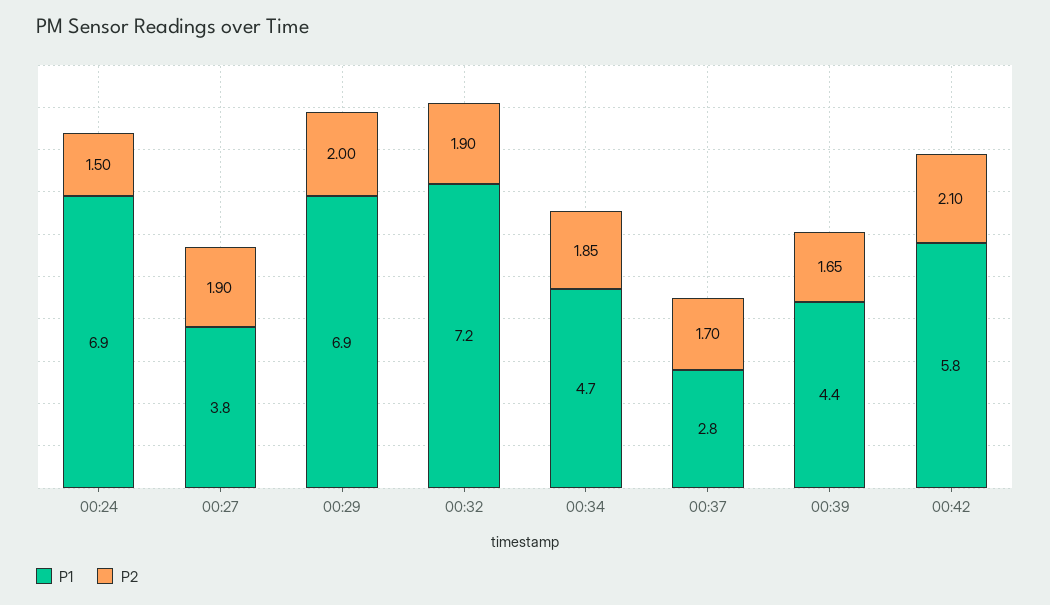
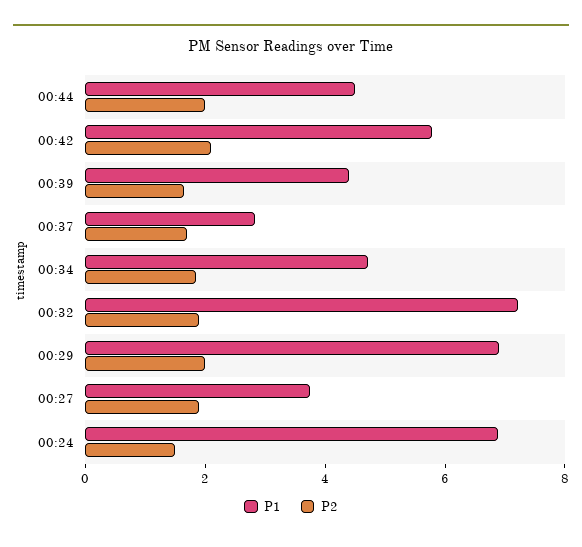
P1, 00:44: none -> 4.5
P2, 00:44: none -> 2

